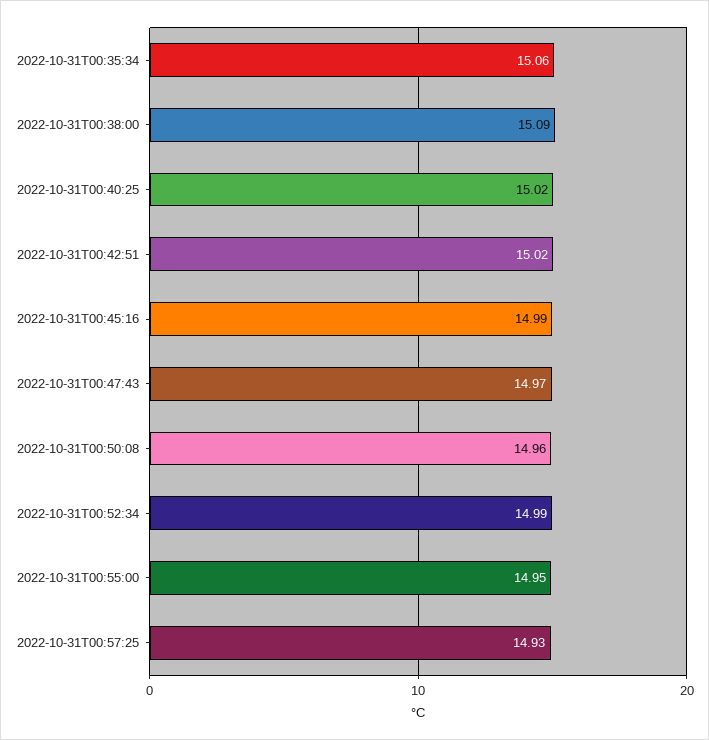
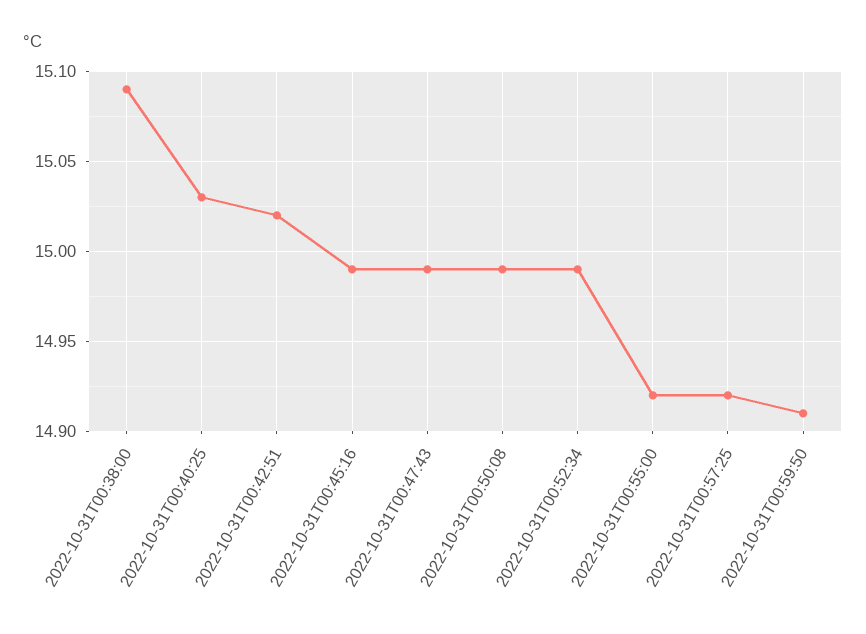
2022-10-31T00:35:34: 15.06 -> none
2022-10-31T00:40:25: 15.02 -> 15.03
2022-10-31T00:47:43: 14.97 -> 14.99
2022-10-31T00:50:08: 14.96 -> 14.99
2022-10-31T00:55:00: 14.95 -> 14.92
2022-10-31T00:57:25: 14.93 -> 14.92
2022-10-31T00:59:50: none -> 14.91

